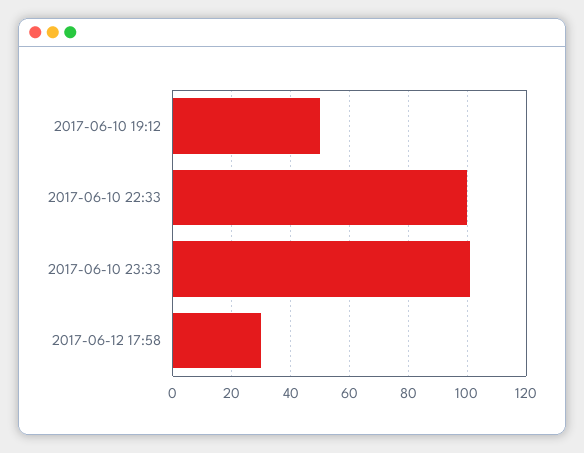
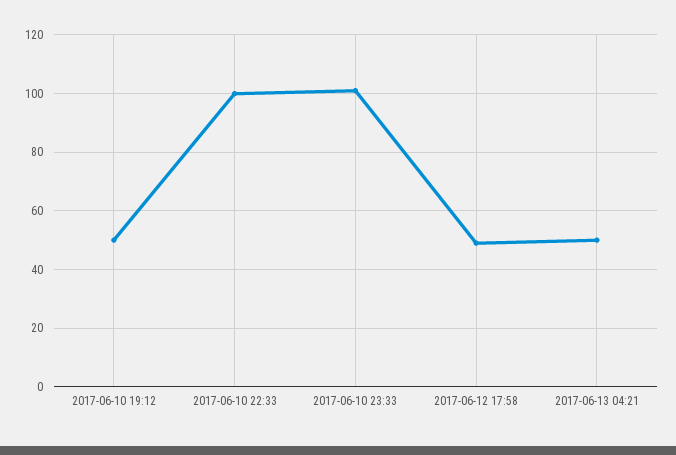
2017-06-12 17:58: 30 -> 50
2017-06-13 04:21: none -> 50

